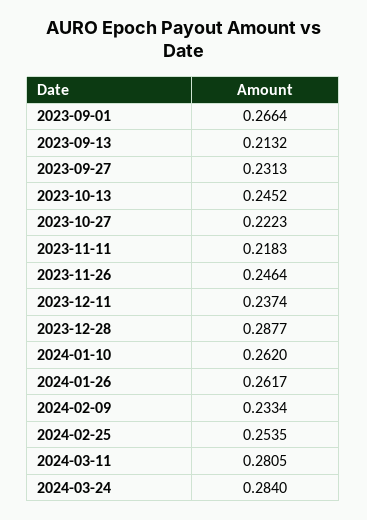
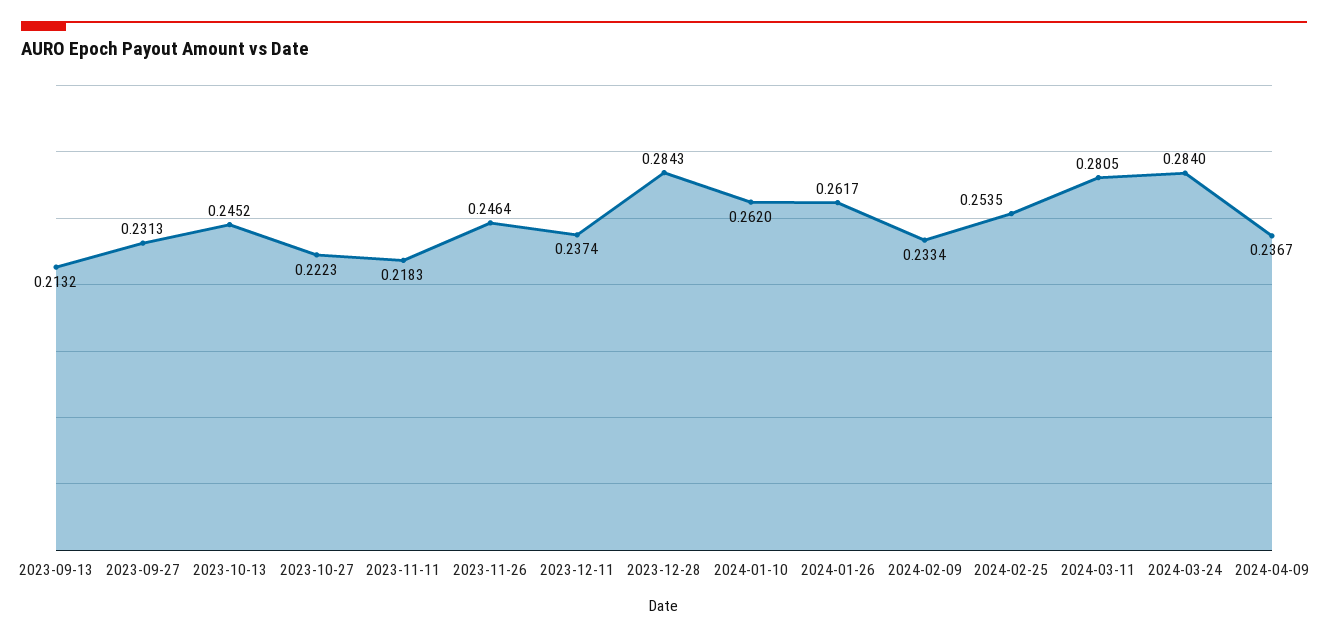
2023-09-01: 0.2664 -> none
2023-12-28: 0.2877 -> 0.2843
2024-04-09: none -> 0.2367

